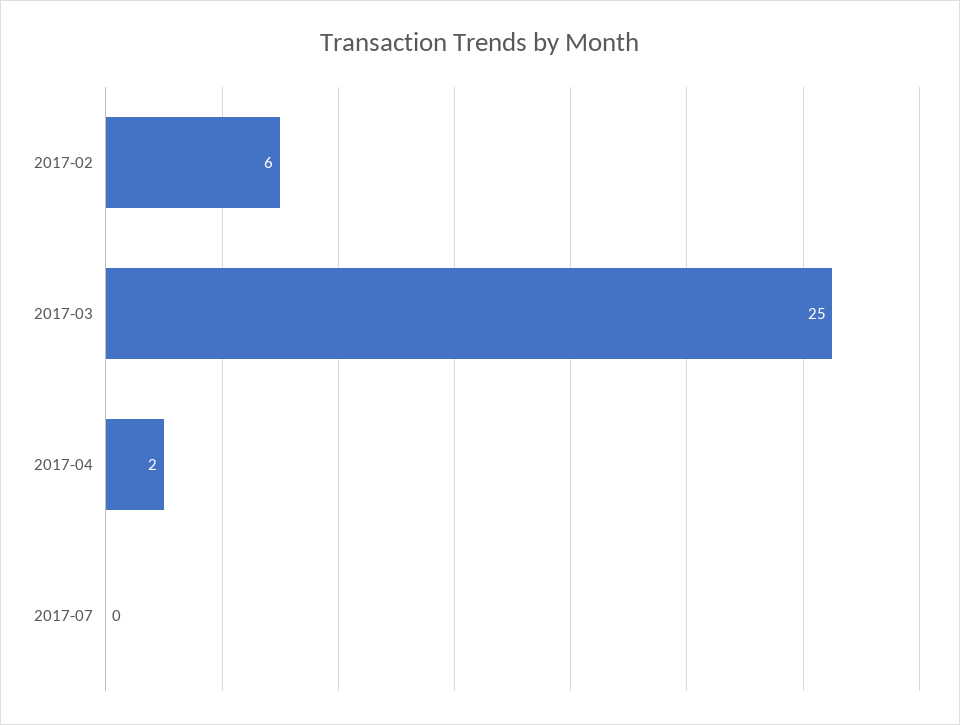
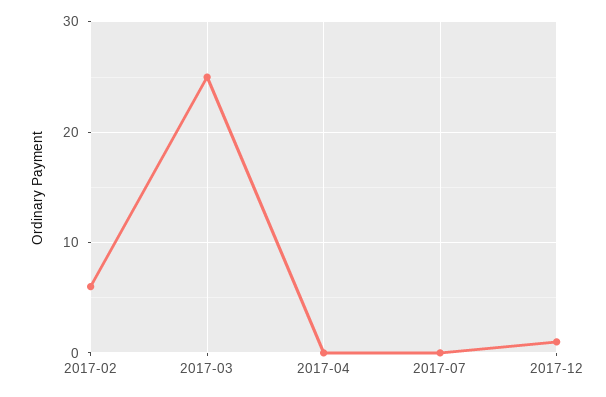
2017-04: 2 -> 0
2017-12: none -> 1

